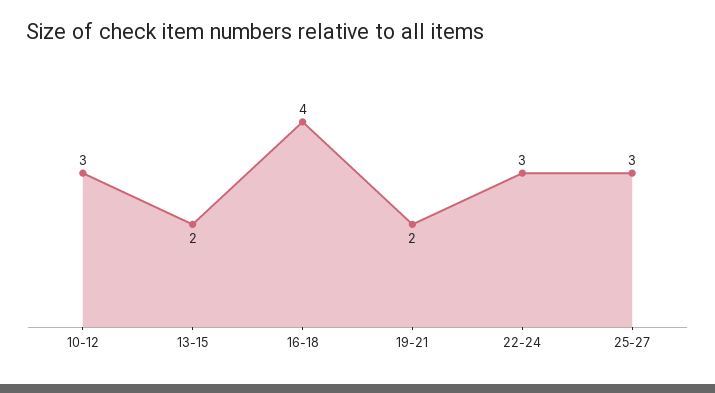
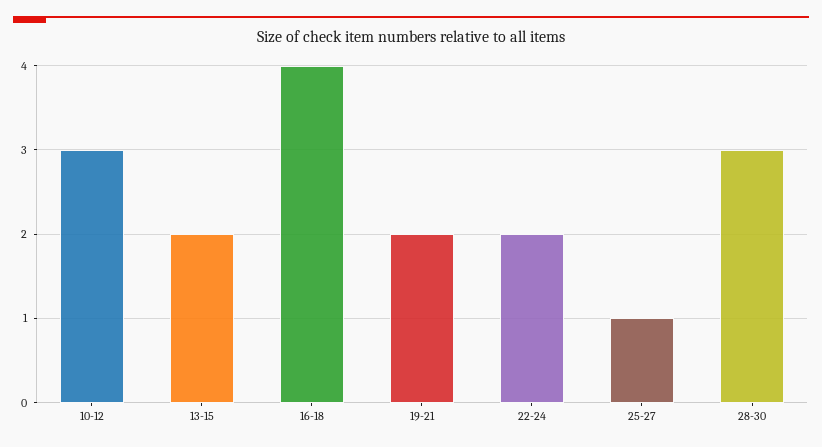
22-24: 3 -> 2
25-27: 3 -> 1
28-30: none -> 3

